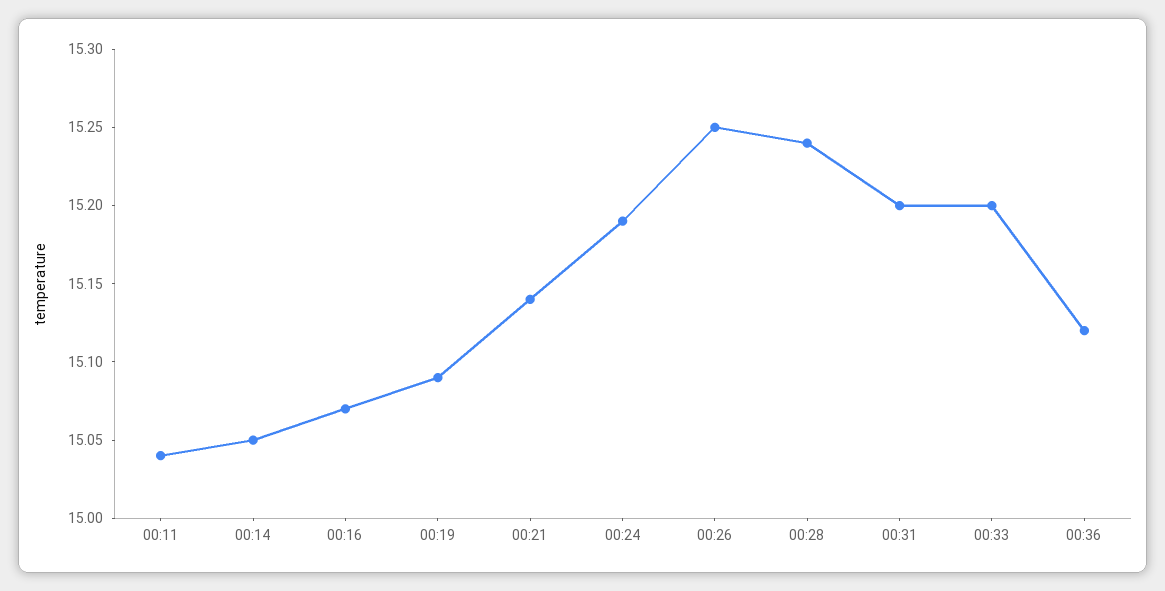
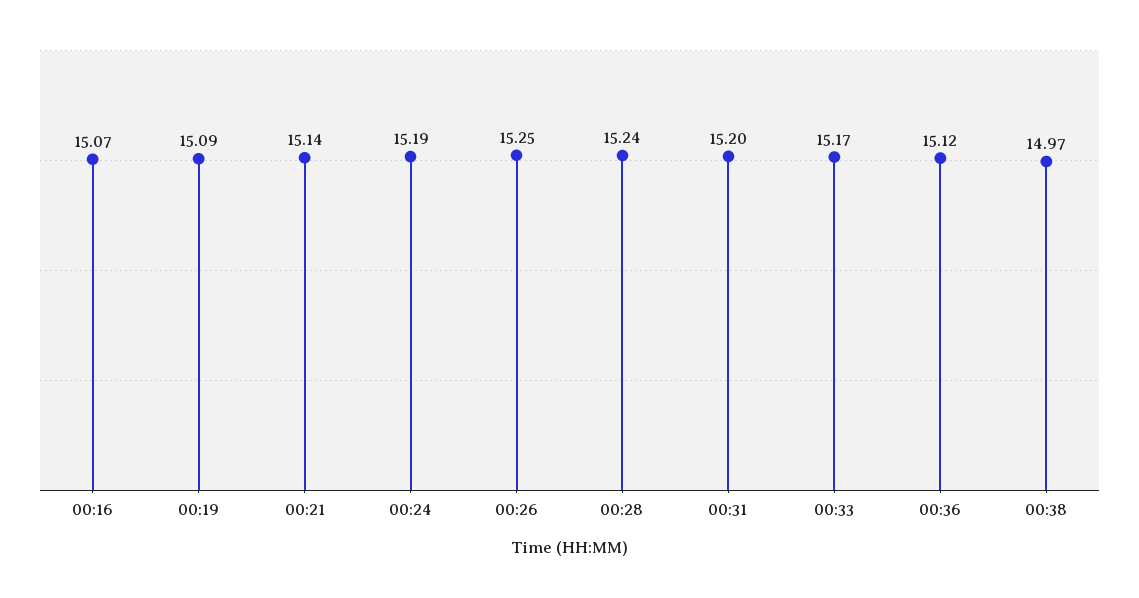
00:11: 15.04 -> none
00:14: 15.05 -> none
00:33: 15.2 -> 15.17
00:38: none -> 14.97

